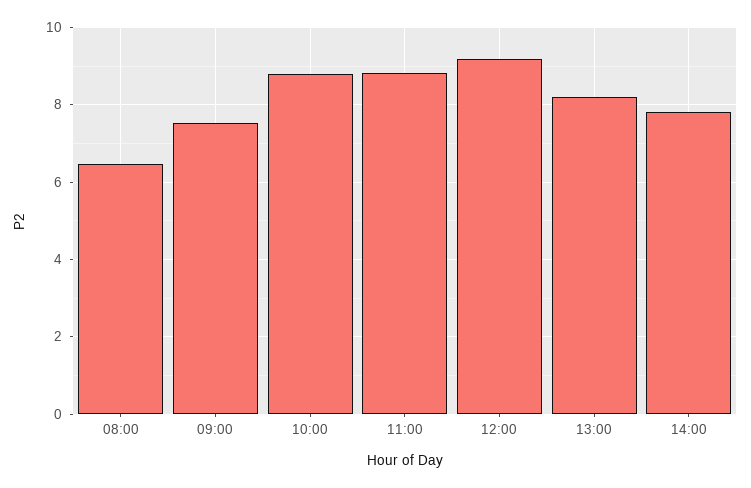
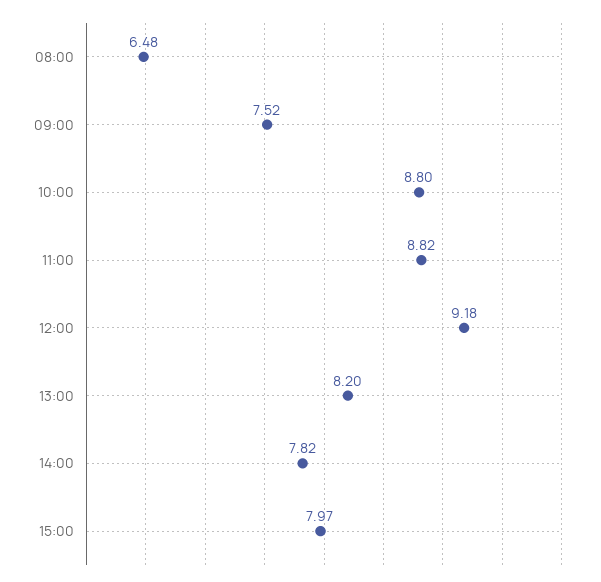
15:00: none -> 7.97

